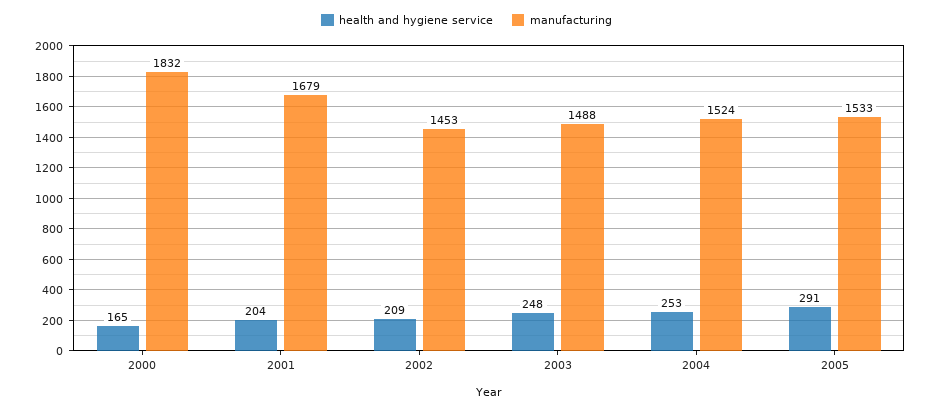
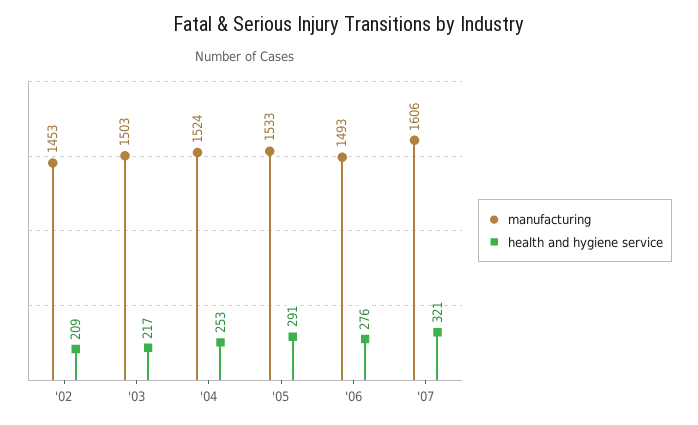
health and hygiene service, 2000: 165 -> none
manufacturing, 2000: 1832 -> none
health and hygiene service, 2001: 204 -> none
manufacturing, 2001: 1679 -> none
health and hygiene service, 2003: 248 -> 217
manufacturing, 2003: 1488 -> 1503
manufacturing, '06: none -> 1493
health and hygiene service, '06: none -> 276
manufacturing, '07: none -> 1606
health and hygiene service, '07: none -> 321

